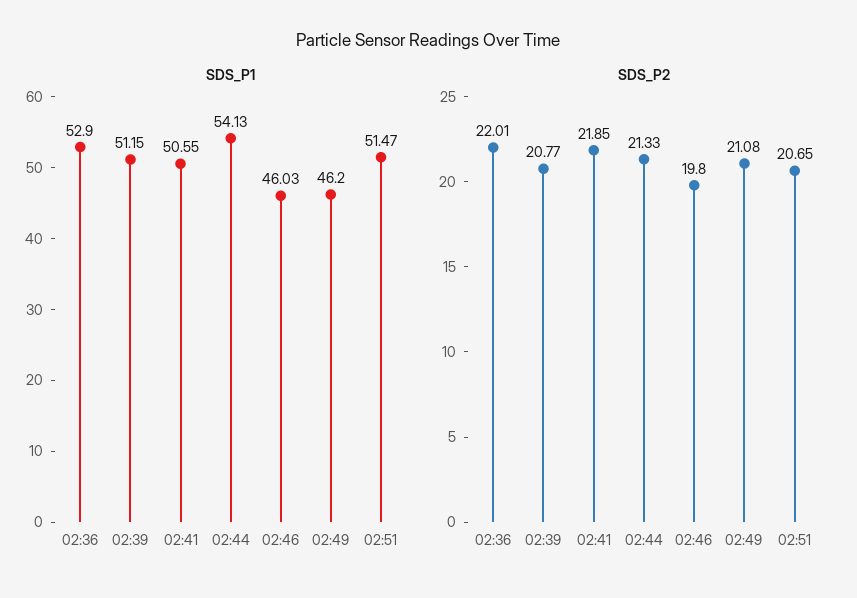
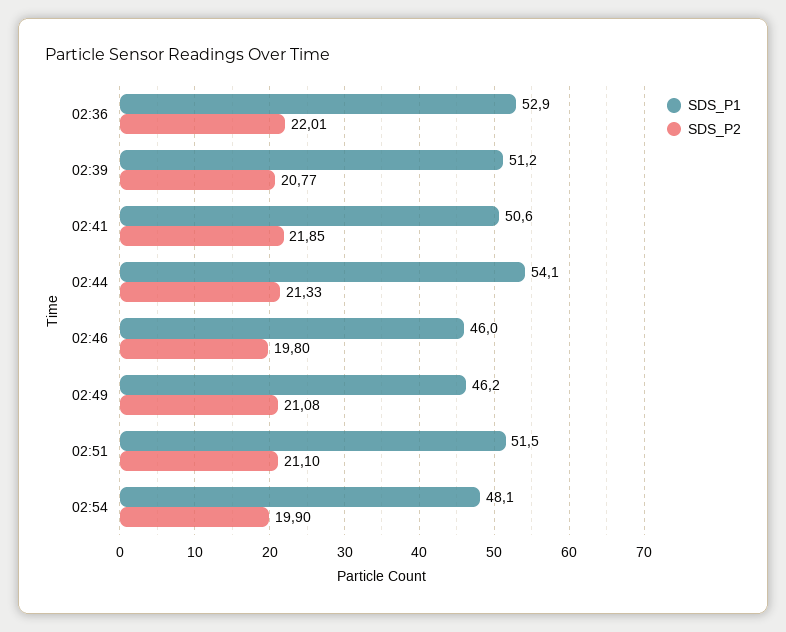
SDS_P2, 02:51: 20.65 -> 21.1
SDS_P1, 02:54: none -> 48.1
SDS_P2, 02:54: none -> 19.9

